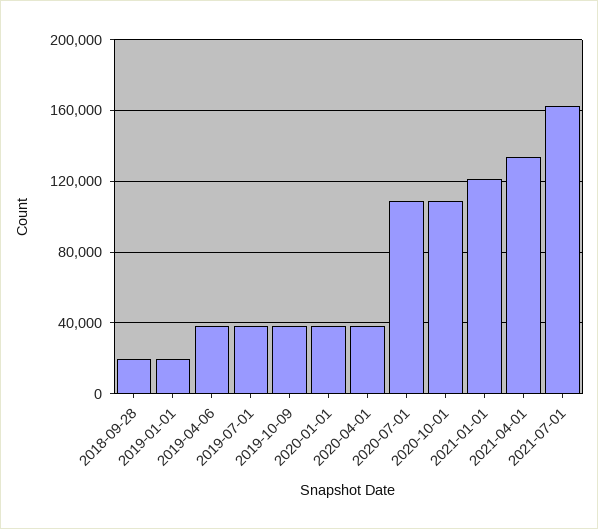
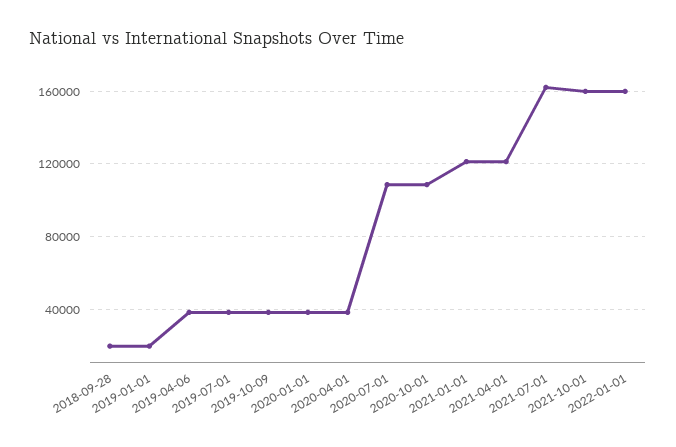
2021-04-01: 135000 -> 120000
2021-10-01: none -> 160000
2022-01-01: none -> 160000

